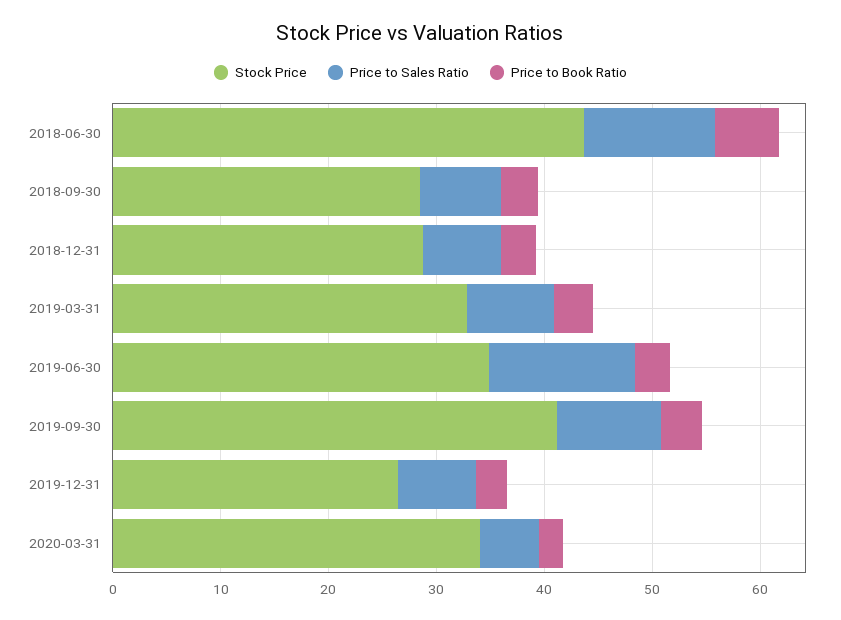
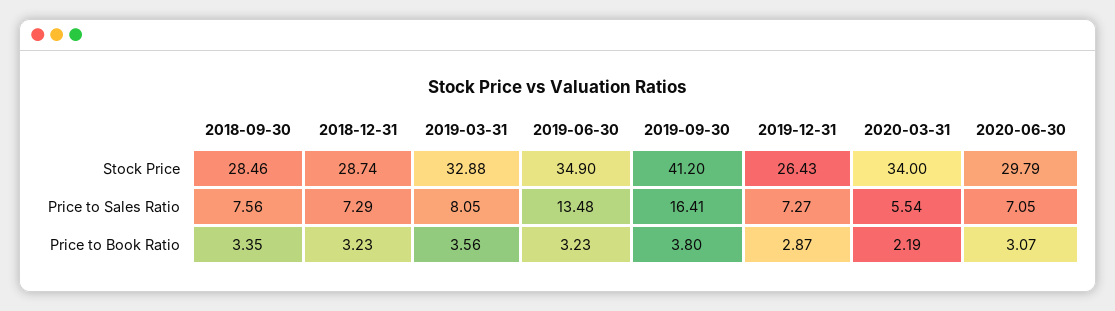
Stock Price, 2018-06-30: 44 -> none
Price to Sales Ratio, 2018-06-30: 12 -> none
Price to Book Ratio, 2018-06-30: 6 -> none
Price to Sales Ratio, 2019-09-30: 10 -> 16.41
Stock Price, 2020-06-30: none -> 29.79
Price to Sales Ratio, 2020-06-30: none -> 7.05
Price to Book Ratio, 2020-06-30: none -> 3.07

